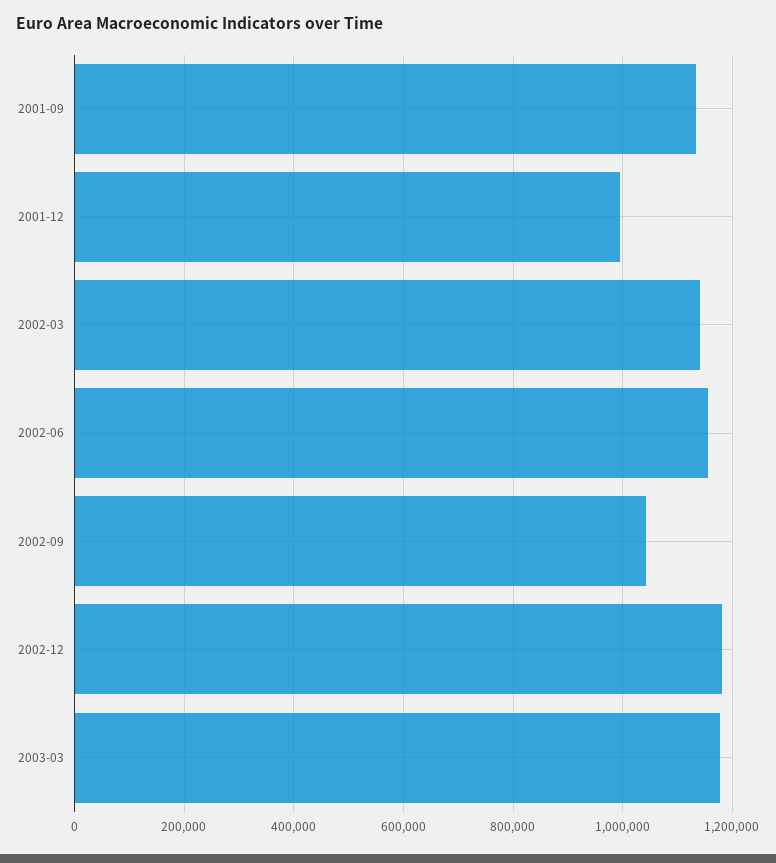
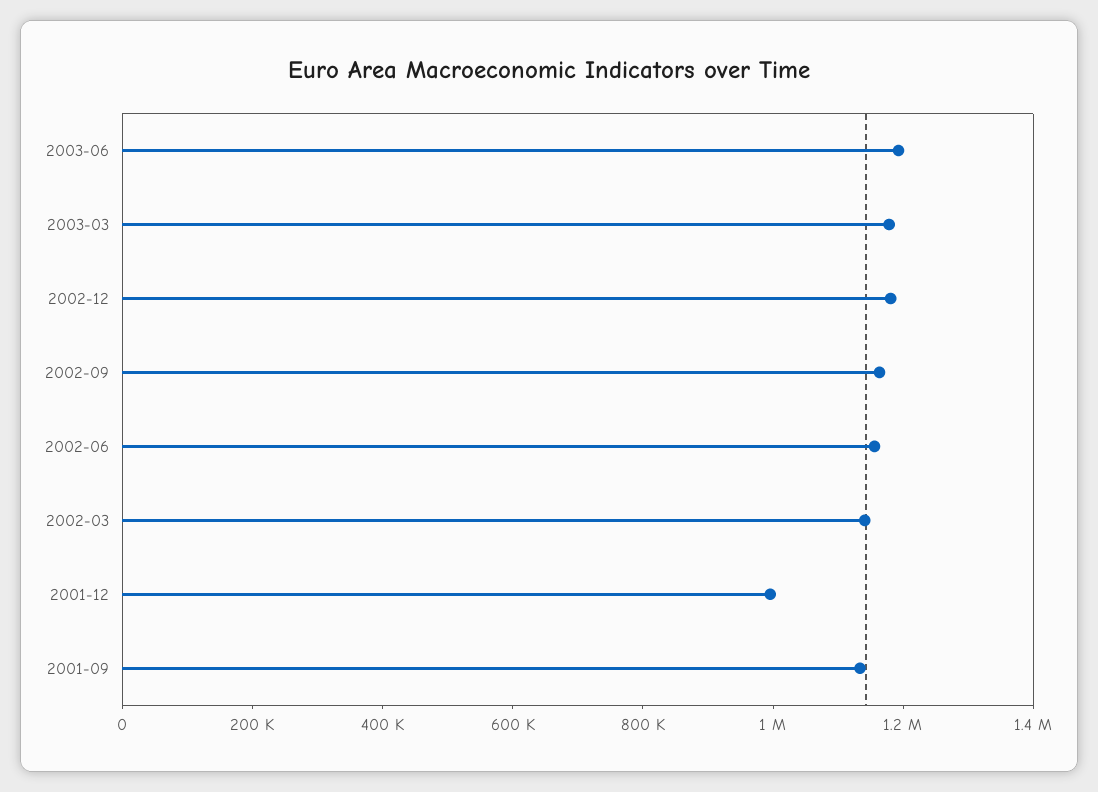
2002-09: 1040000 -> 1150000
2003-06: none -> 1200000

